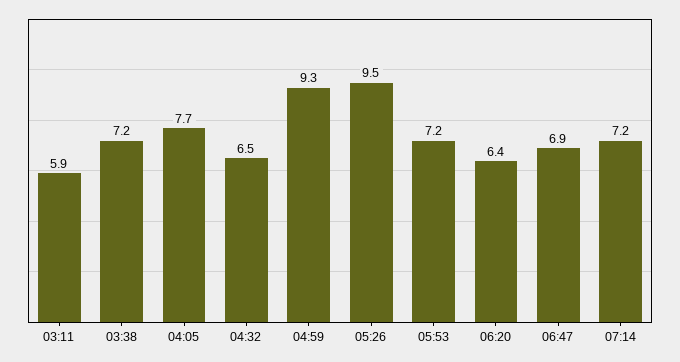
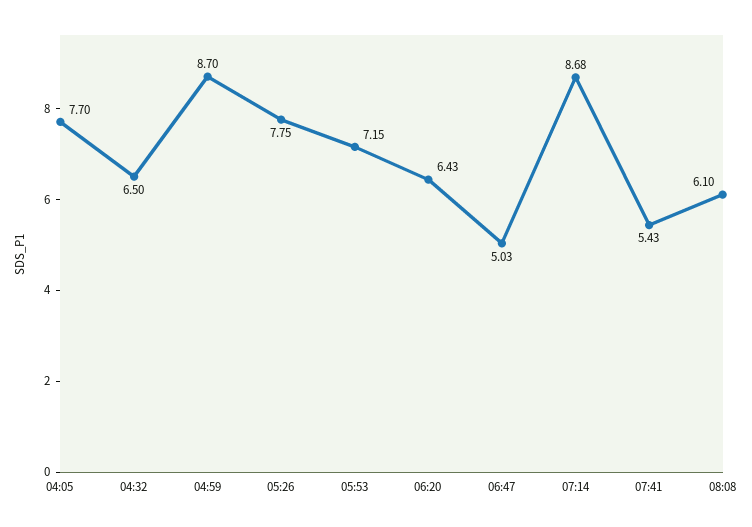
03:11: 5.9 -> none
03:38: 7.2 -> none
04:59: 9.3 -> 8.7
05:26: 9.5 -> 7.75
06:47: 6.9 -> 5.03
07:14: 7.2 -> 8.68
07:41: none -> 5.43
08:08: none -> 6.1

